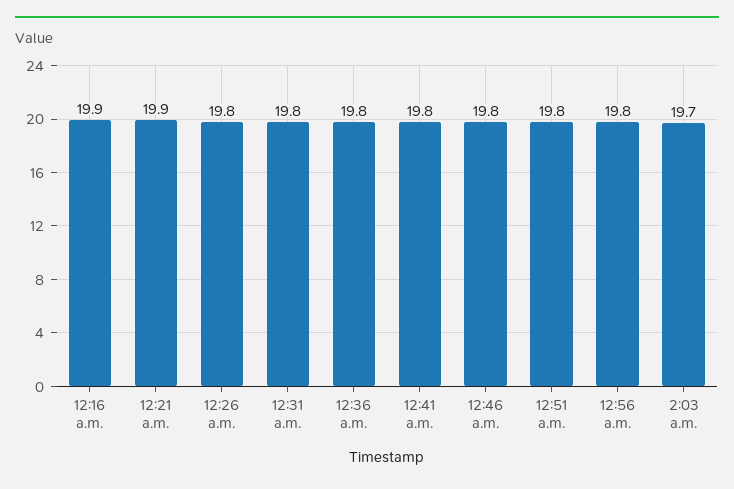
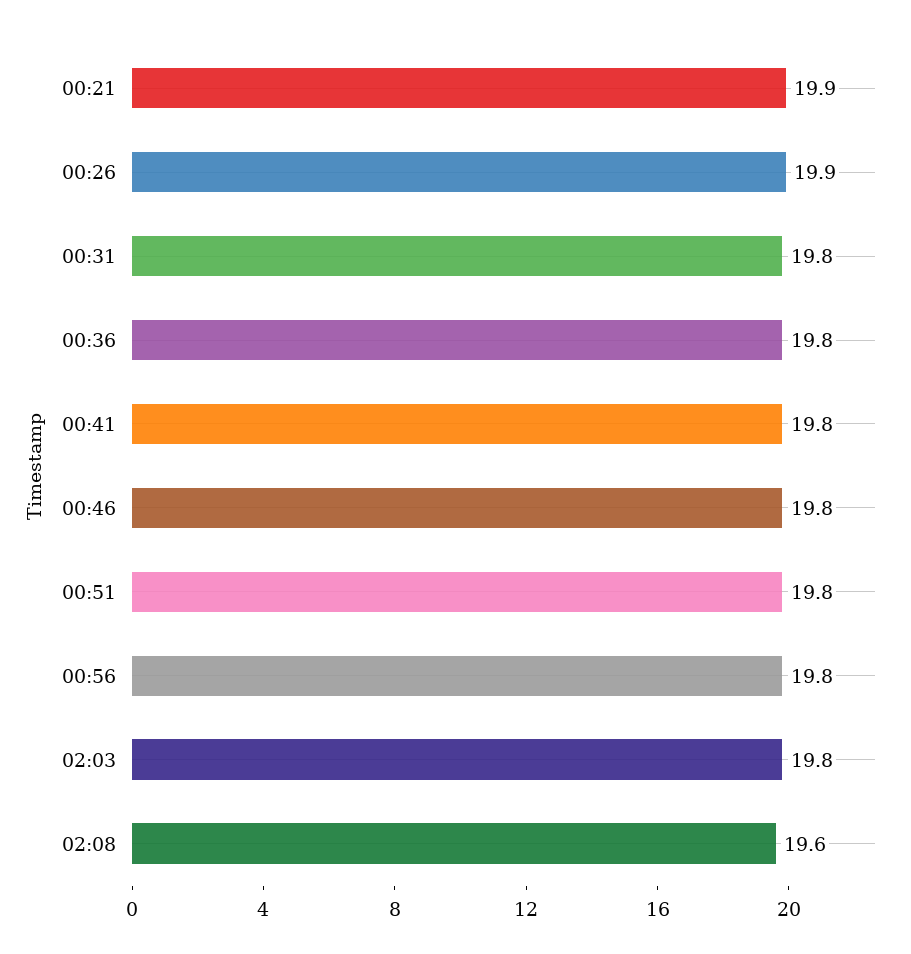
12:16 a.m.: 19.9 -> none
12:26 a.m.: 19.8 -> 19.9
2:03 a.m.: 19.7 -> 19.8
02:08: none -> 19.6

